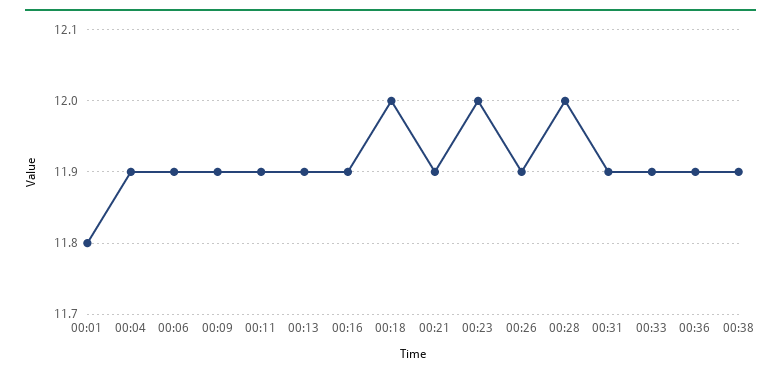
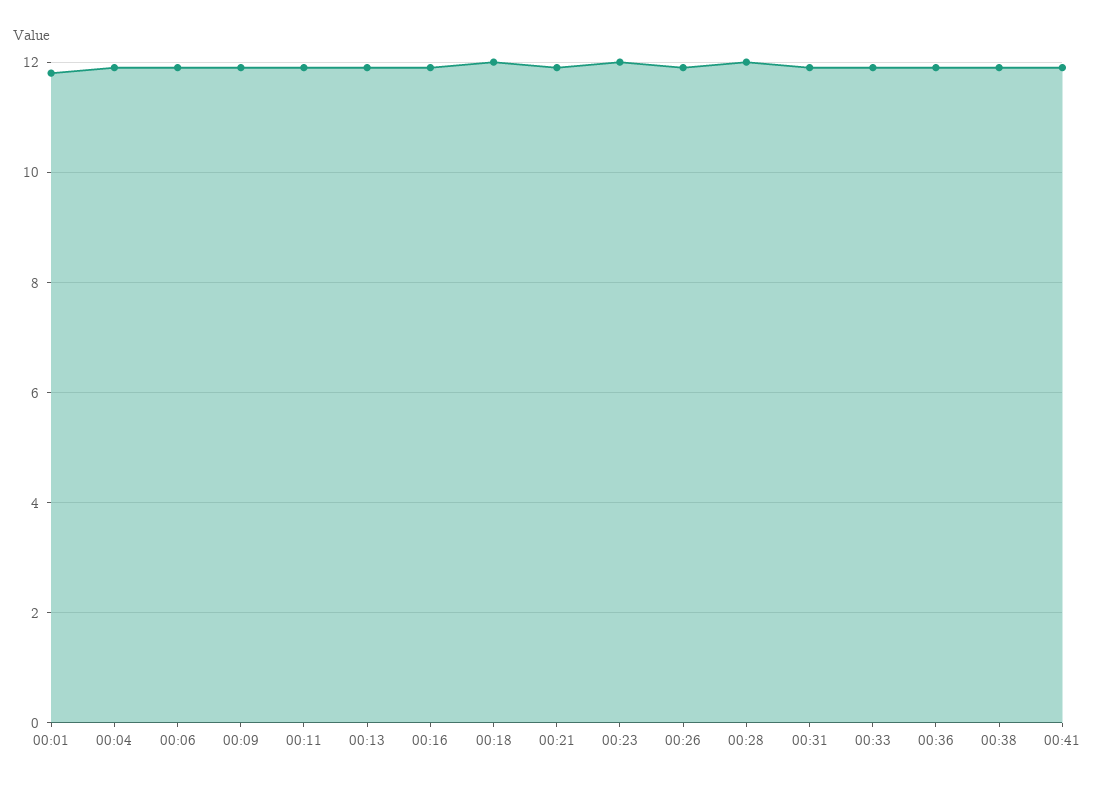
00:41: none -> 12

